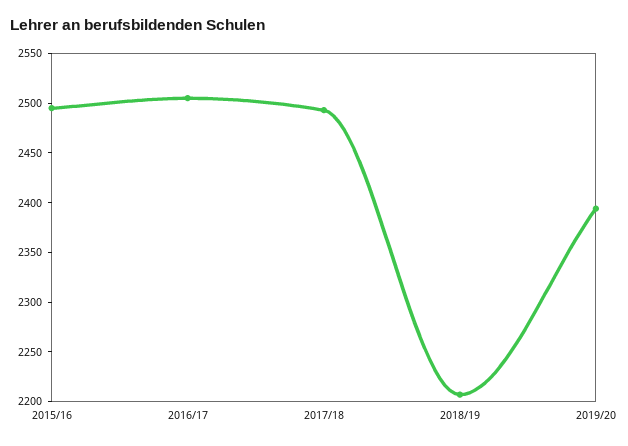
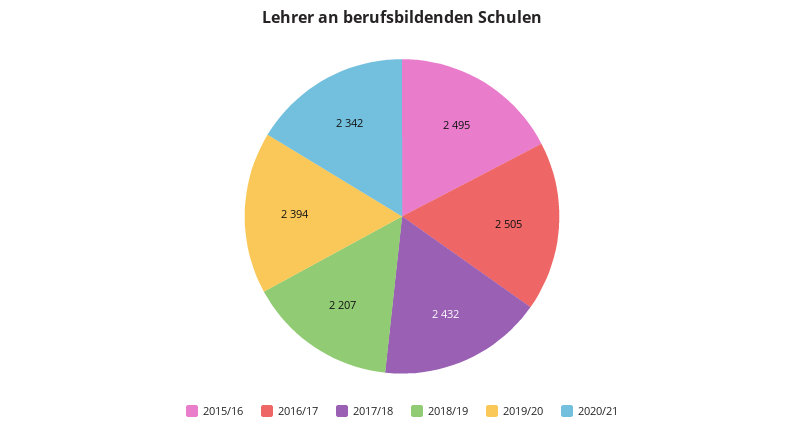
2017/18: 2490 -> 2432
2020/21: none -> 2342

